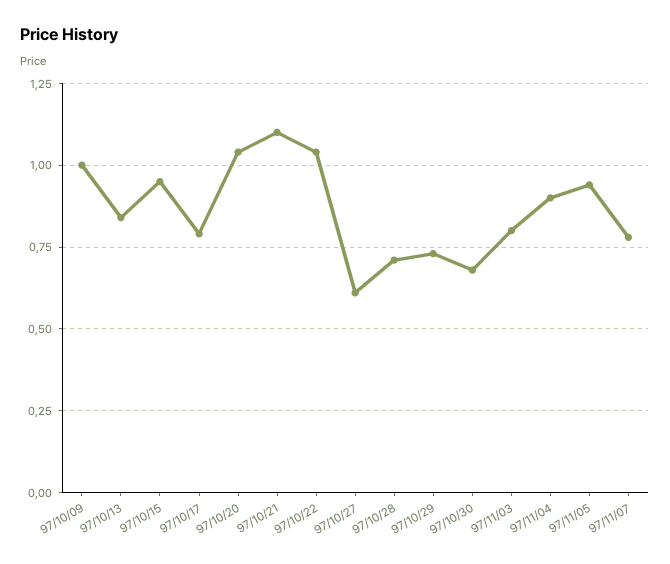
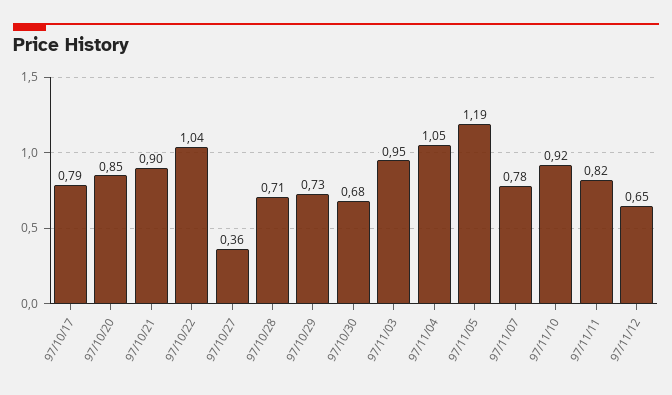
97/10/09: 1 -> none
97/10/13: 0.85 -> none
97/10/15: 0.95 -> none
97/10/20: 1.05 -> 0.85
97/10/21: 1.1 -> 0.9
97/10/27: 0.6 -> 0.36
97/11/03: 0.8 -> 0.95
97/11/04: 0.9 -> 1.05
97/11/05: 0.95 -> 1.19
97/11/10: none -> 0.92
97/11/11: none -> 0.82
97/11/12: none -> 0.65

